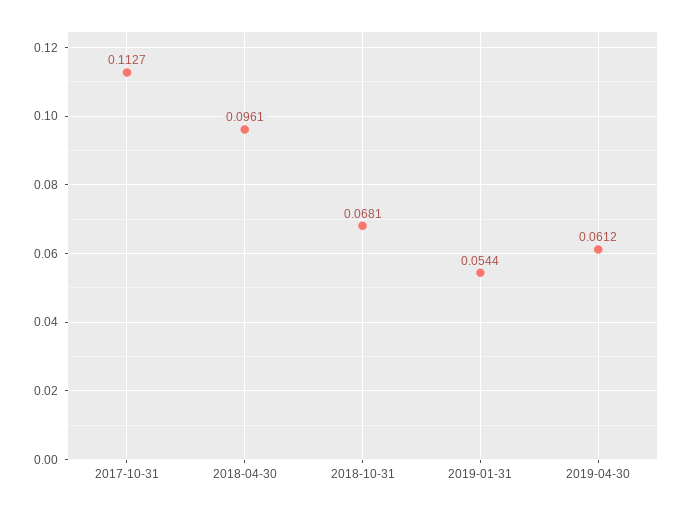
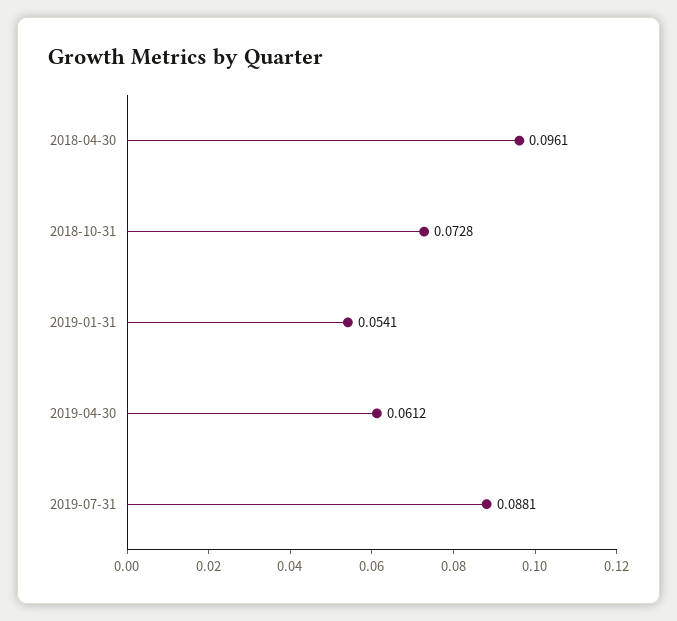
2017-10-31: 0.1127 -> none
2018-10-31: 0.0681 -> 0.0728
2019-01-31: 0.0544 -> 0.0541
2019-07-31: none -> 0.0881

